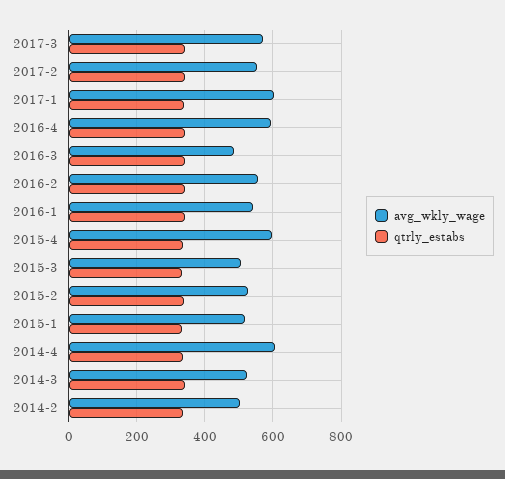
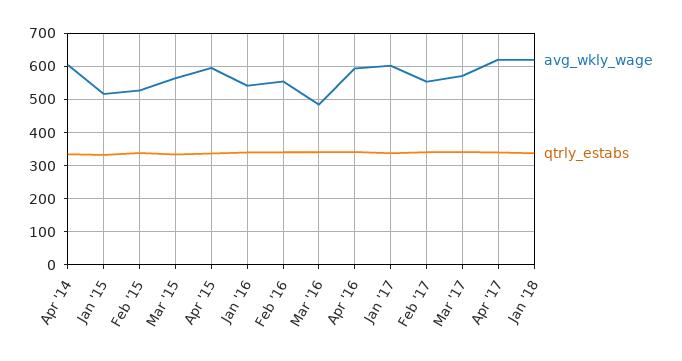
avg_wkly_wage, 2015-3: 500 -> 560
avg_wkly_wage, 2014-3: 520 -> none
qtrly_estabs, 2014-3: 340 -> none
avg_wkly_wage, 2014-2: 500 -> none
qtrly_estabs, 2014-2: 340 -> none
avg_wkly_wage, Apr '17: none -> 620
qtrly_estabs, Apr '17: none -> 340
avg_wkly_wage, Jan '18: none -> 620
qtrly_estabs, Jan '18: none -> 340

